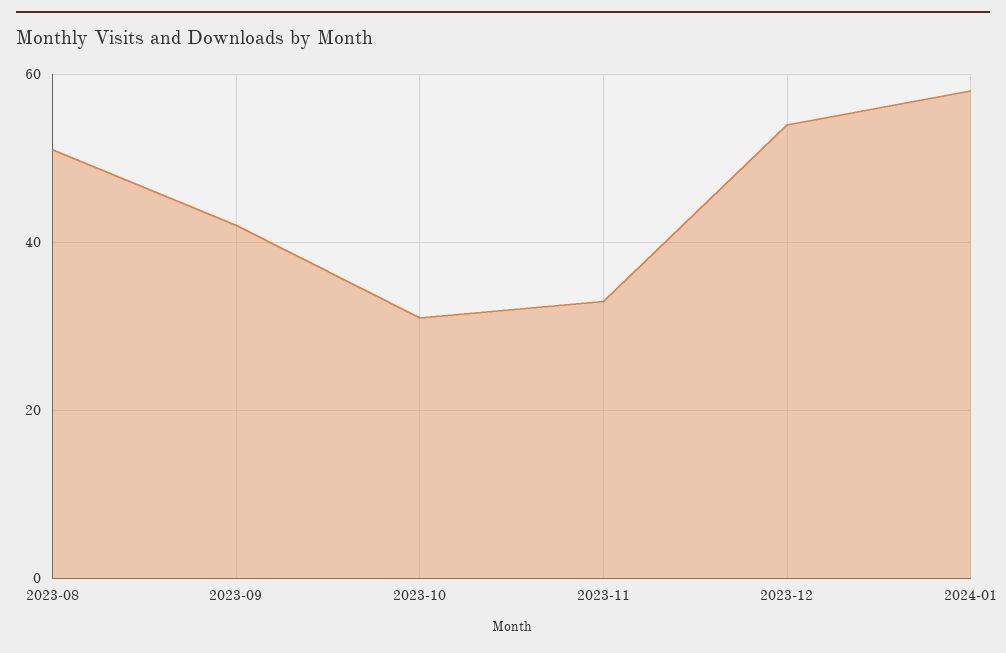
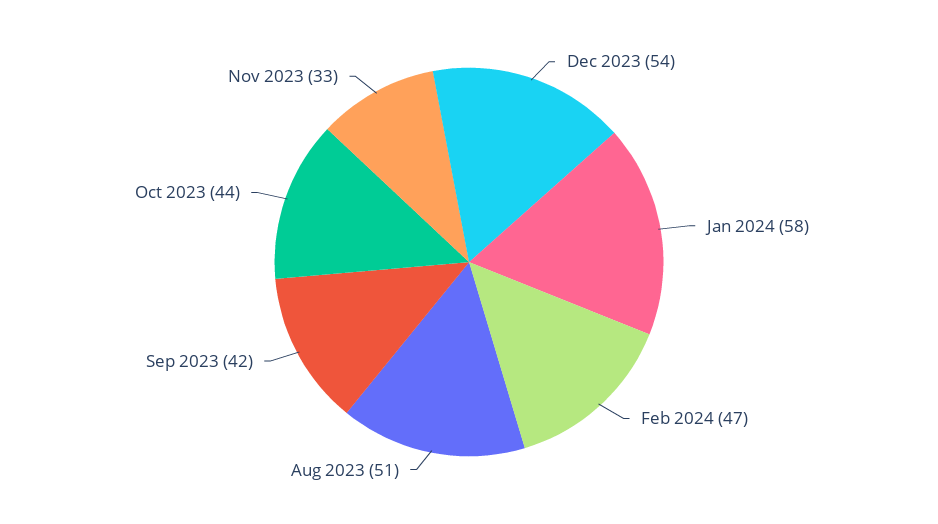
2023-10: 30 -> 44
Feb 2024: none -> 47

